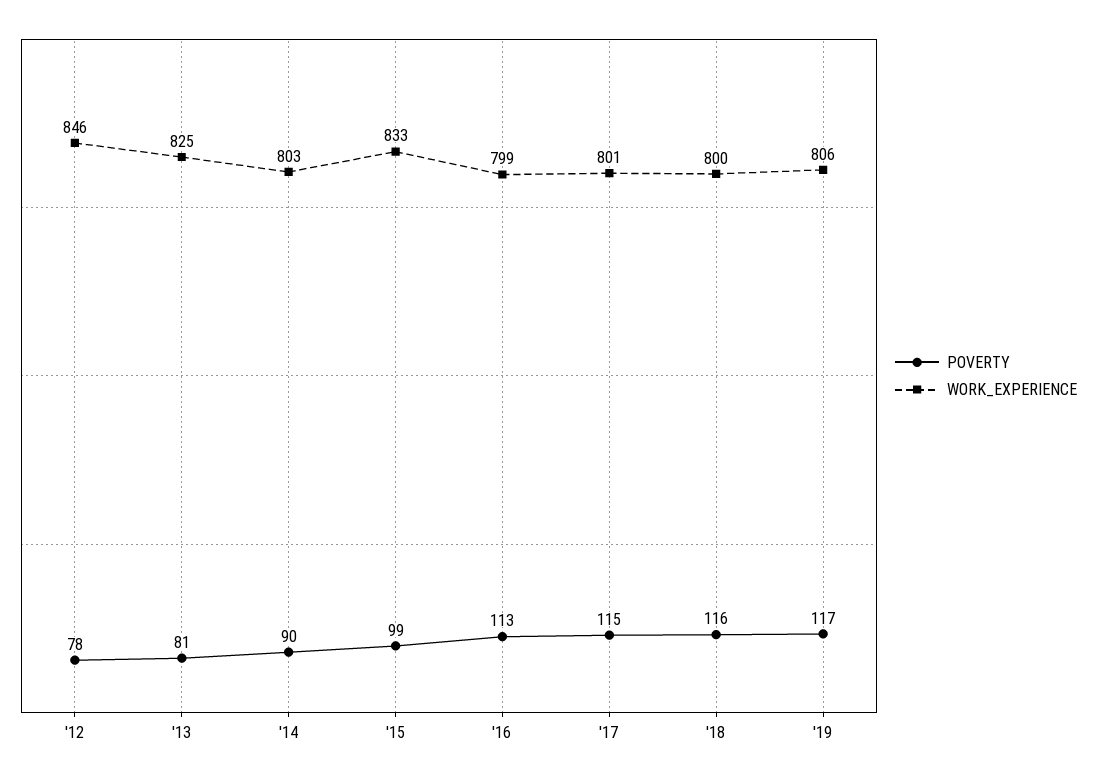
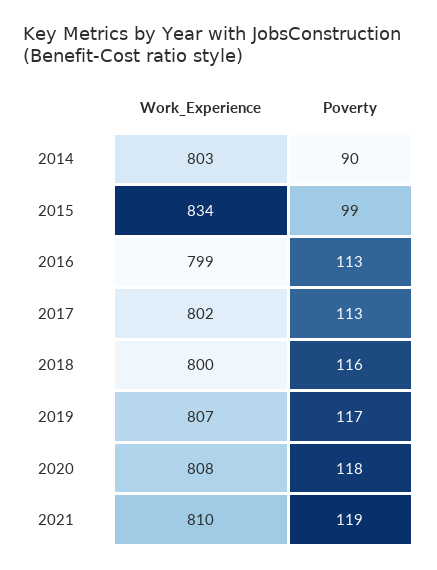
POVERTY, '12: 78 -> none
WORK_EXPERIENCE, '12: 846 -> none
POVERTY, '13: 81 -> none
WORK_EXPERIENCE, '13: 825 -> none
WORK_EXPERIENCE, '15: 833 -> 834
POVERTY, '17: 115 -> 113
WORK_EXPERIENCE, '17: 801 -> 802
WORK_EXPERIENCE, '19: 806 -> 807
WORK_EXPERIENCE, 2020: none -> 808
POVERTY, 2020: none -> 118
WORK_EXPERIENCE, 2021: none -> 810
POVERTY, 2021: none -> 119

